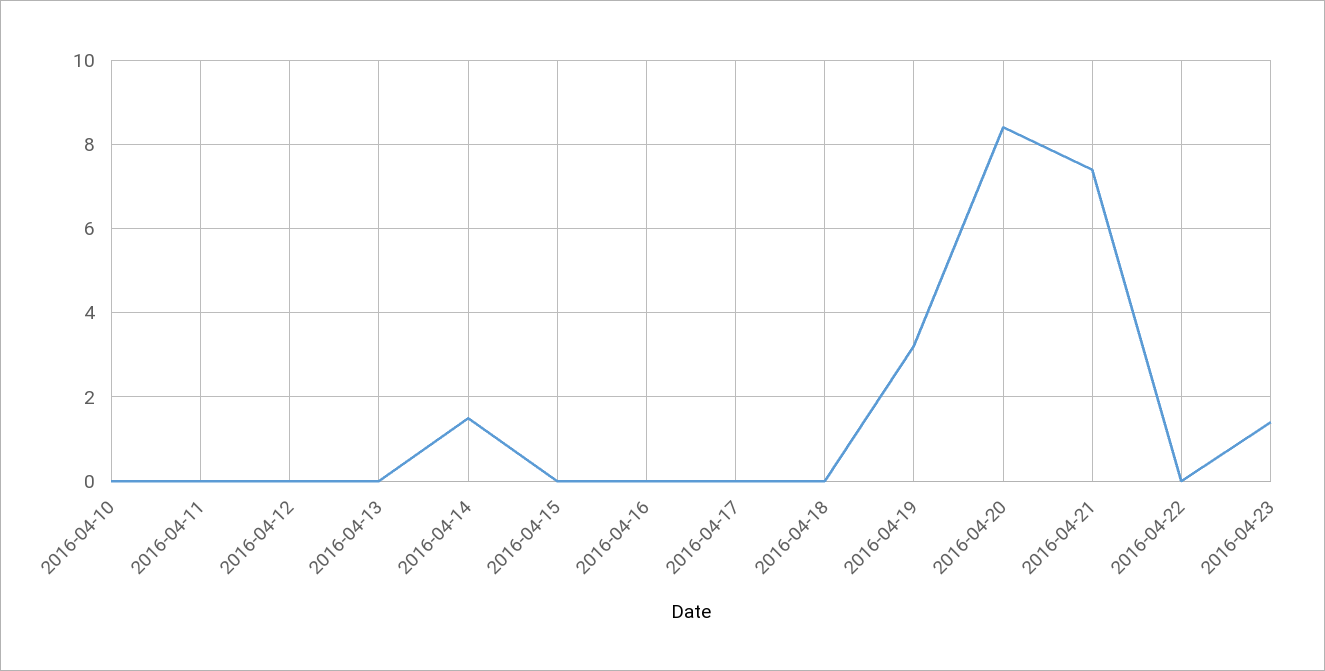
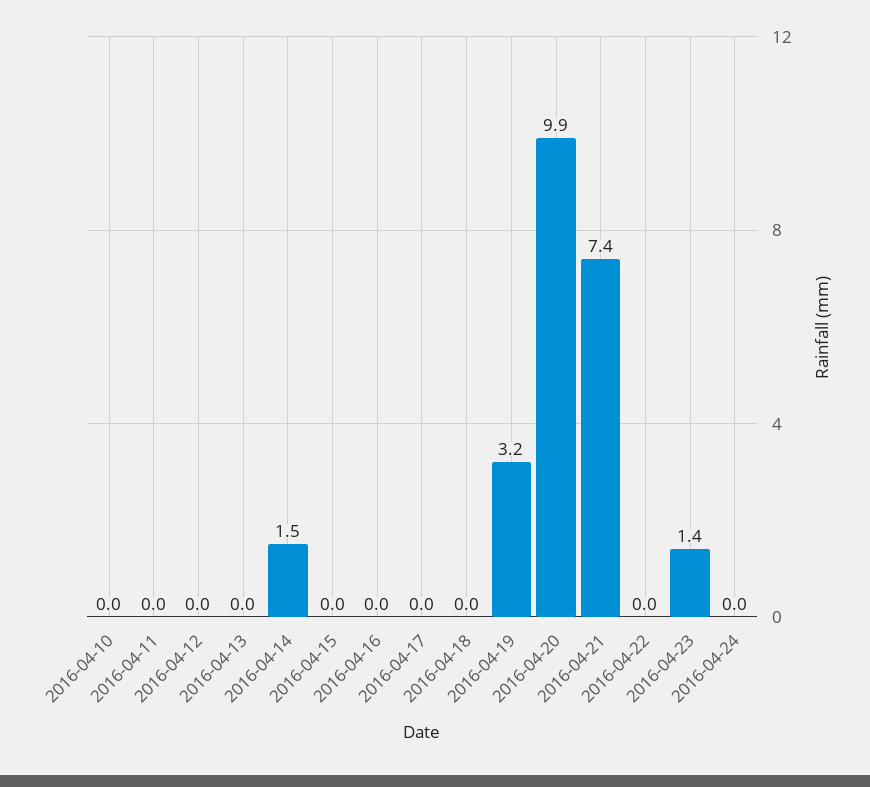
2016-04-20: 8.5 -> 9.9
2016-04-24: none -> 0

